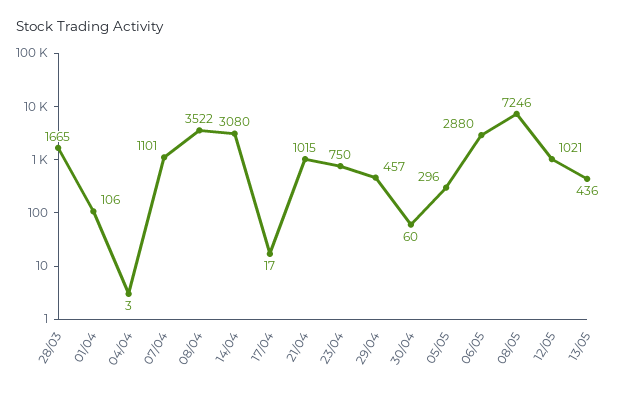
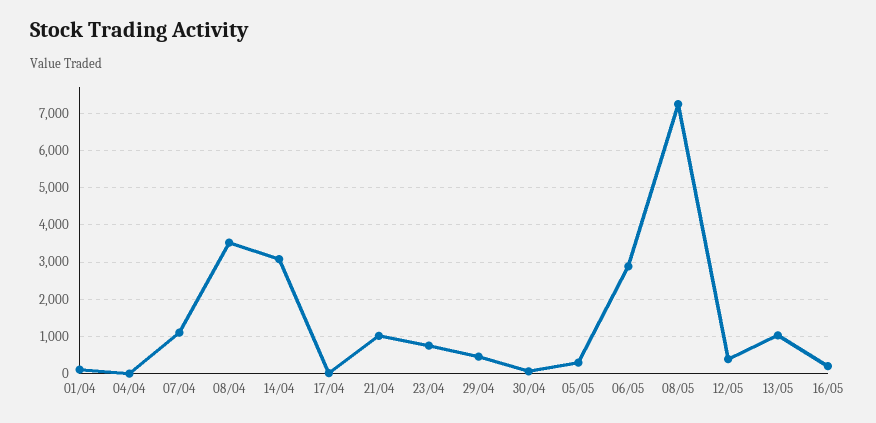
28/03: 1665 -> none
12/05: 1021 -> 400
13/05: 436 -> 1000
16/05: none -> 200

